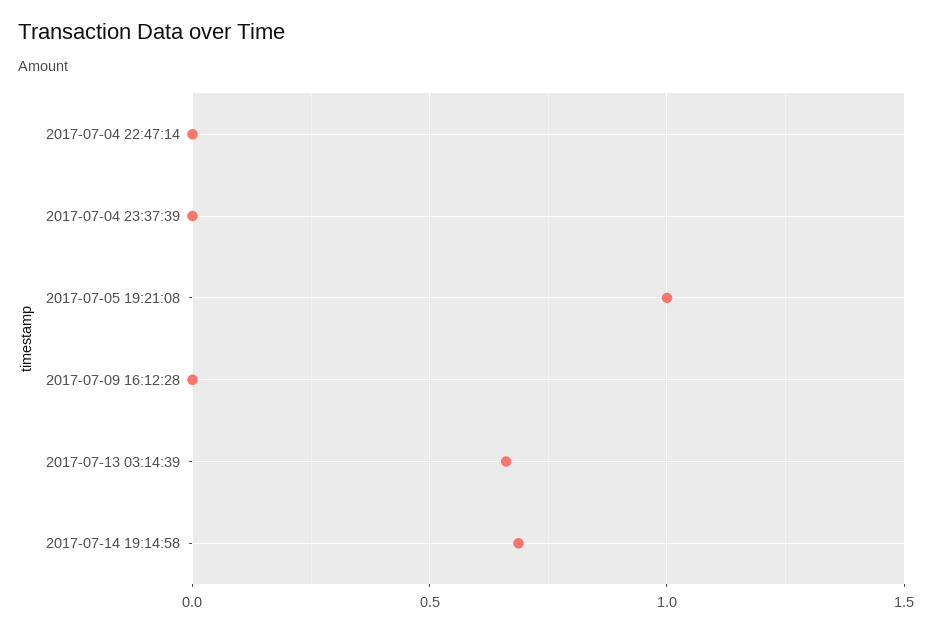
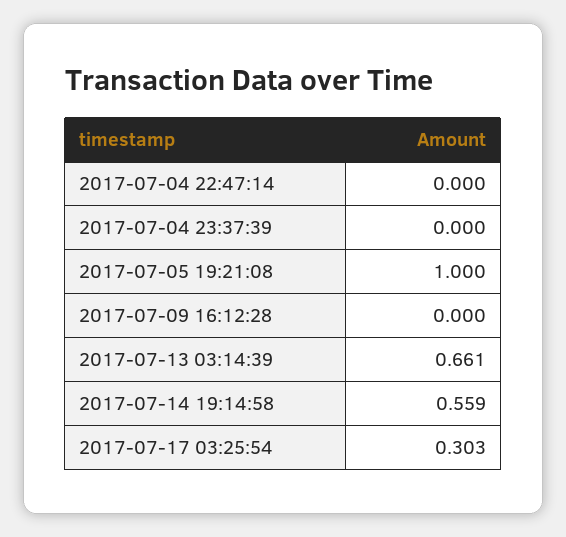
2017-07-14 19:14:58: 0.7 -> 0.559
2017-07-17 03:25:54: none -> 0.303

